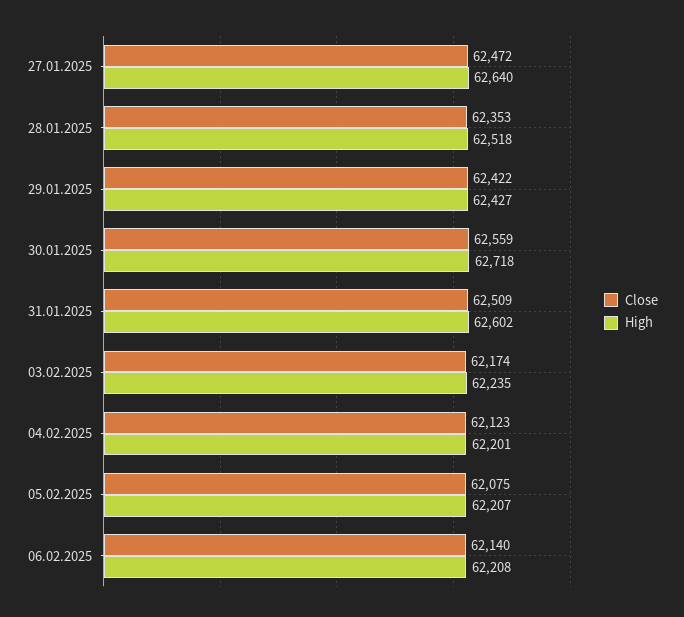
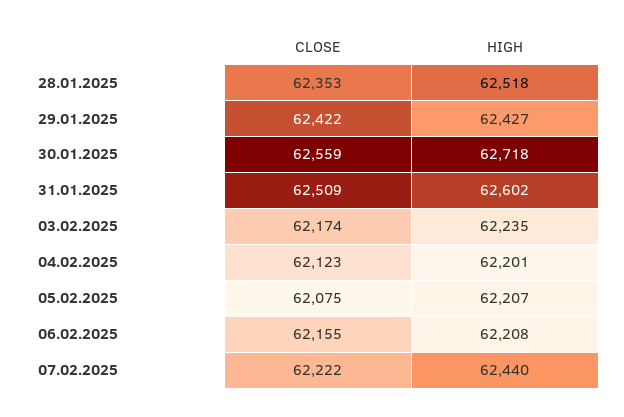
Close, 27.01.2025: 62472 -> none
High, 27.01.2025: 62640 -> none
Close, 06.02.2025: 62140 -> 62155
Close, 07.02.2025: none -> 62222
High, 07.02.2025: none -> 62440

